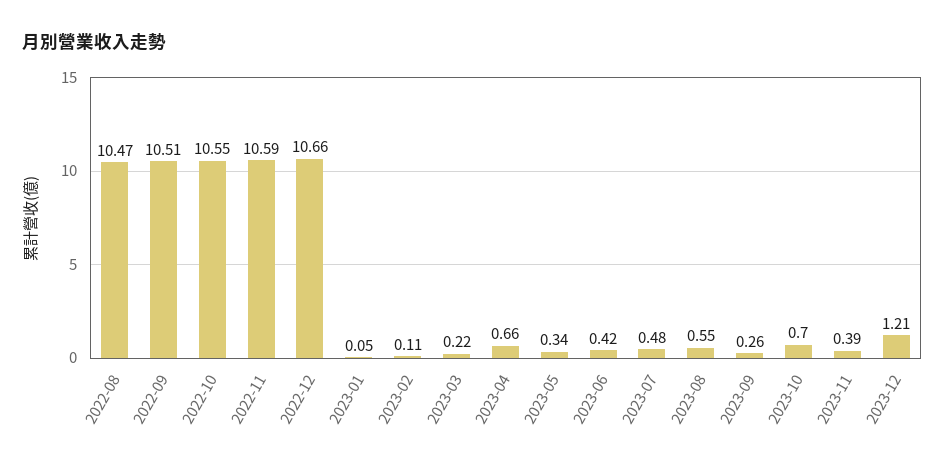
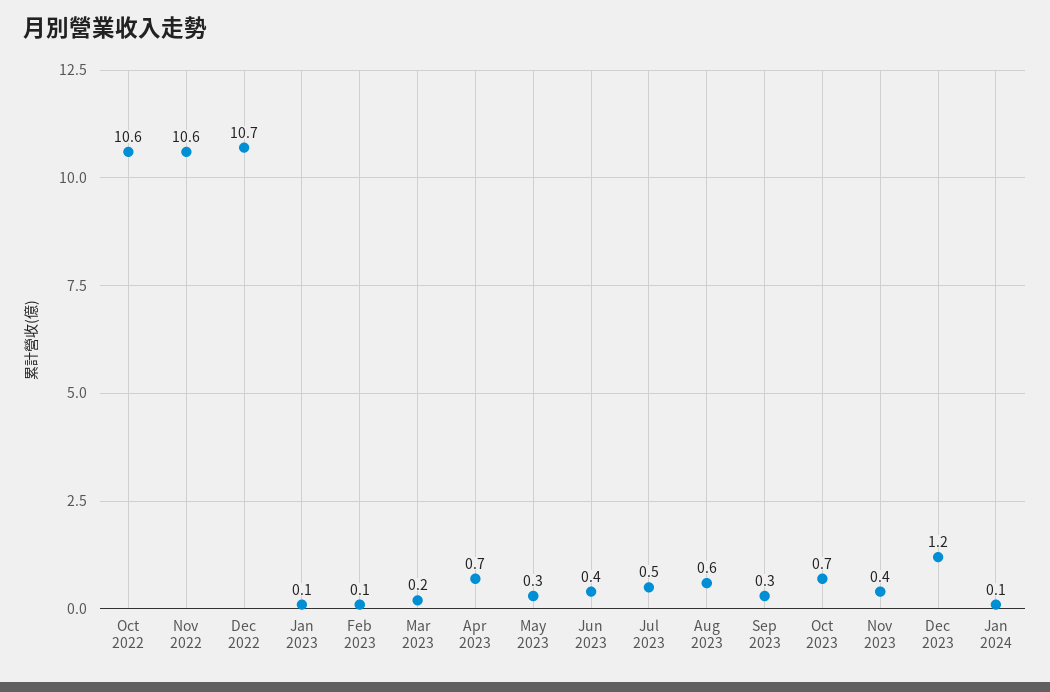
2022-08: 10.47 -> none
2022-09: 10.51 -> none
Jan 2024: none -> 0.1

